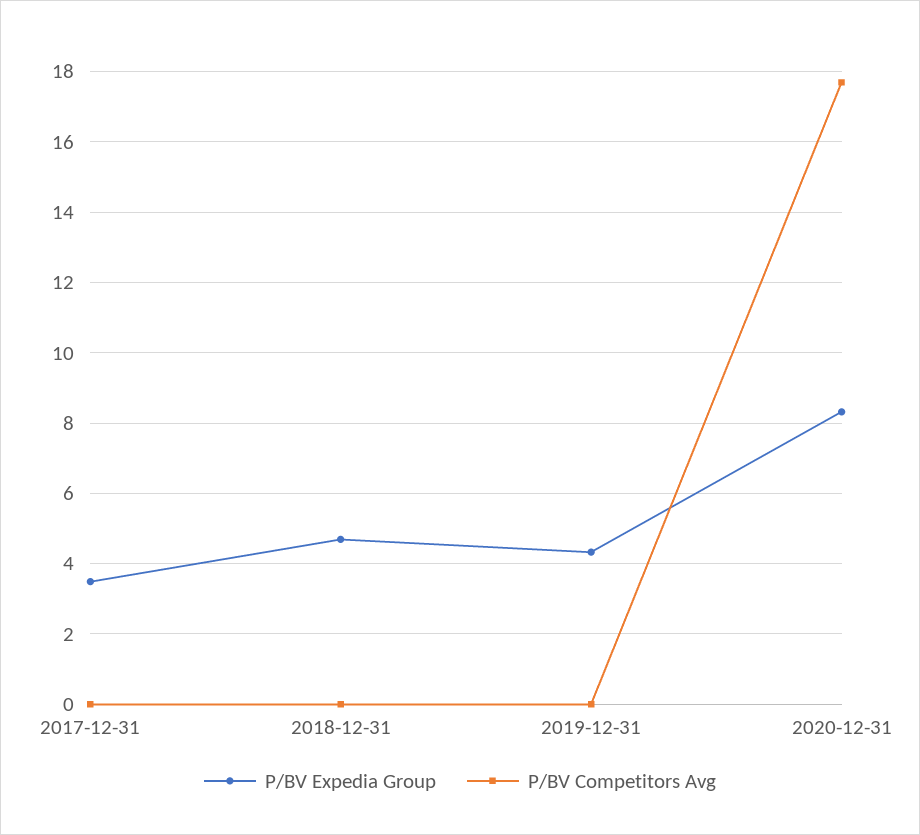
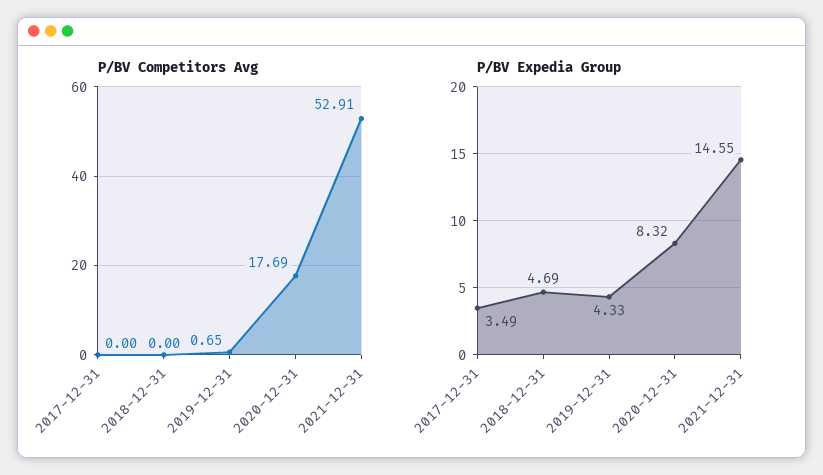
P/BV Competitors Avg, 2019-12-31: 0 -> 0.65
P/BV Competitors Avg, 2021-12-31: none -> 52.91
P/BV Expedia Group, 2021-12-31: none -> 14.55

